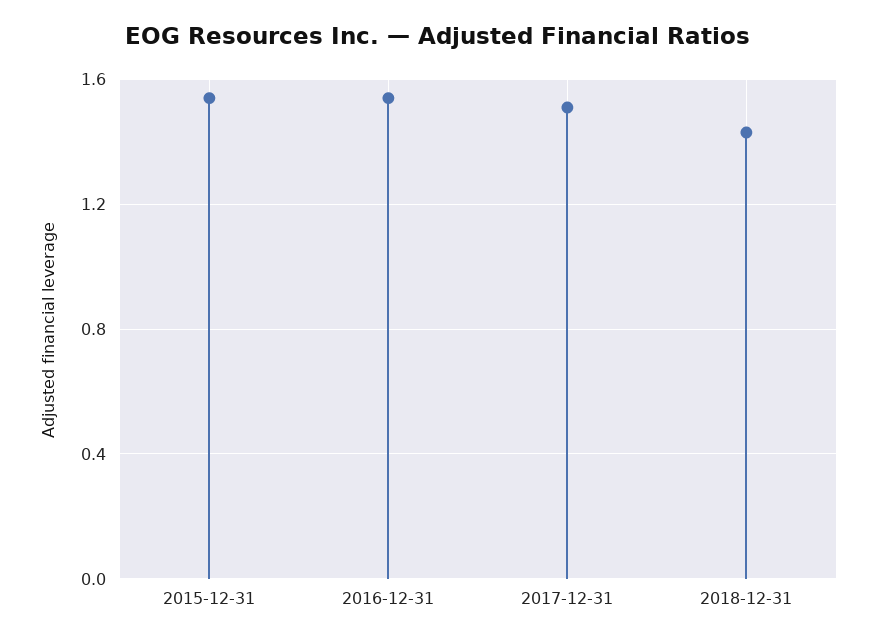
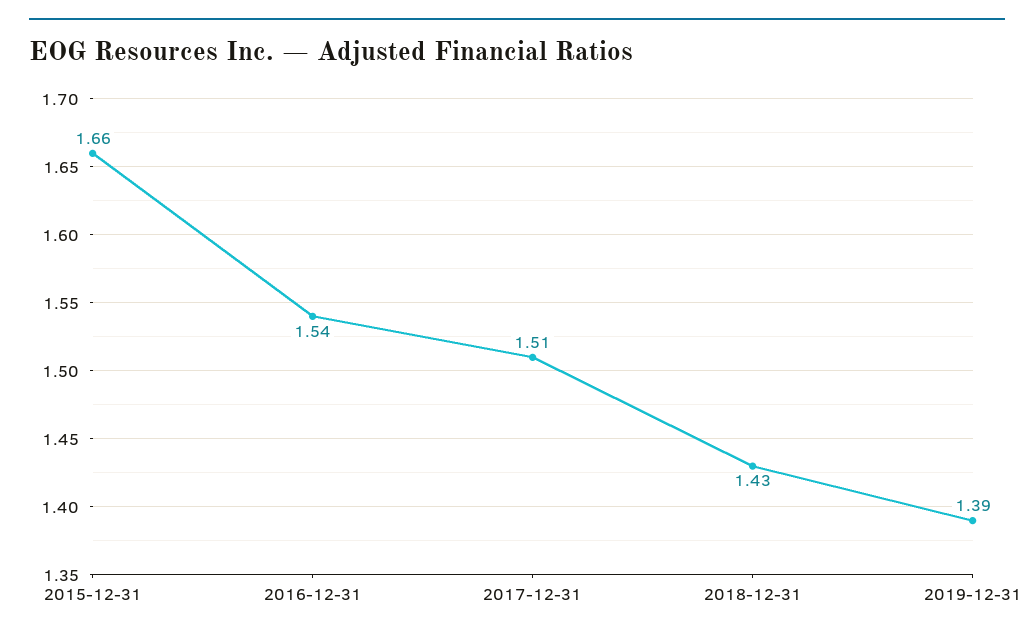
2015-12-31: 1.55 -> 1.66
2019-12-31: none -> 1.39

